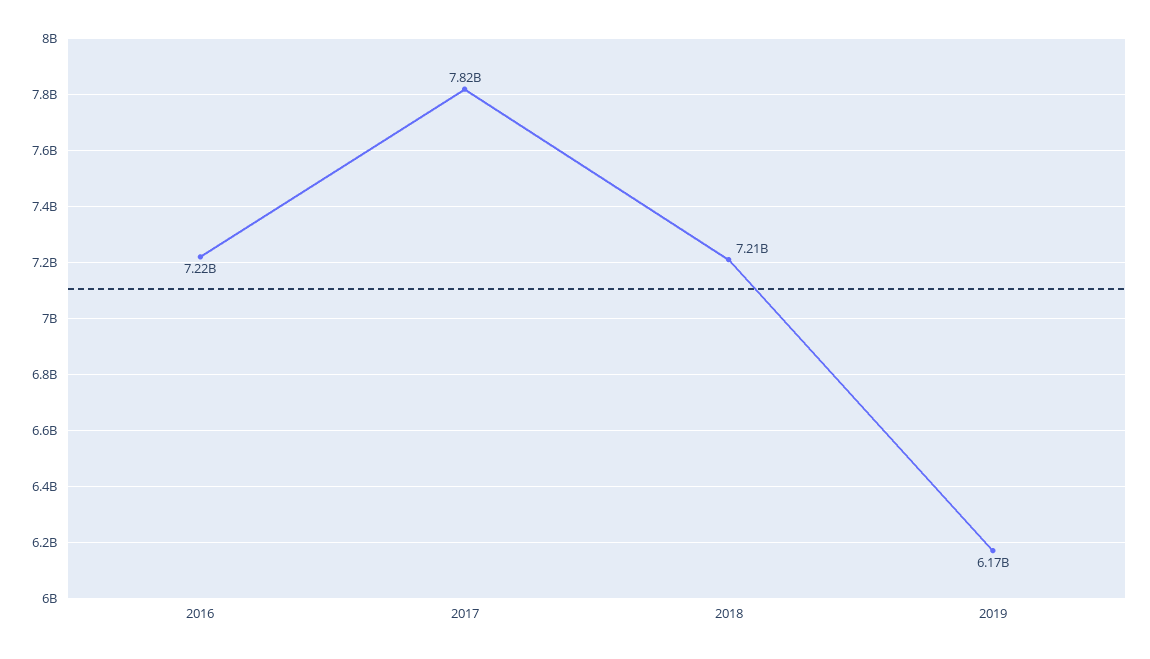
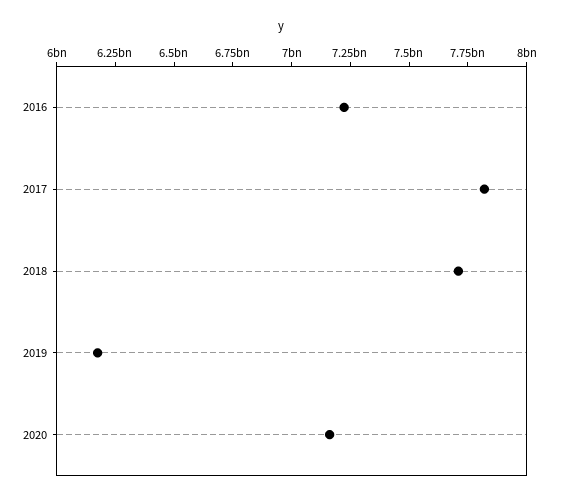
2018: 7210000000 -> 7700000000
2020: none -> 7150000000

